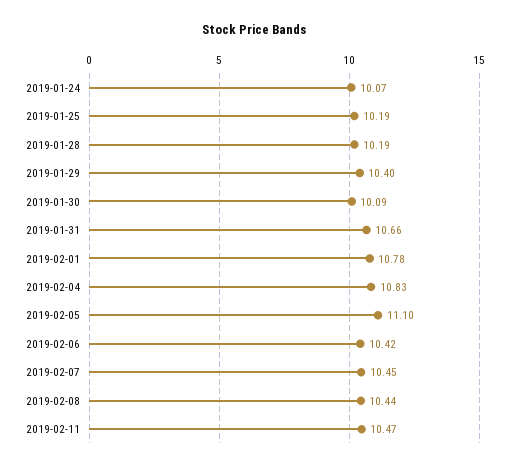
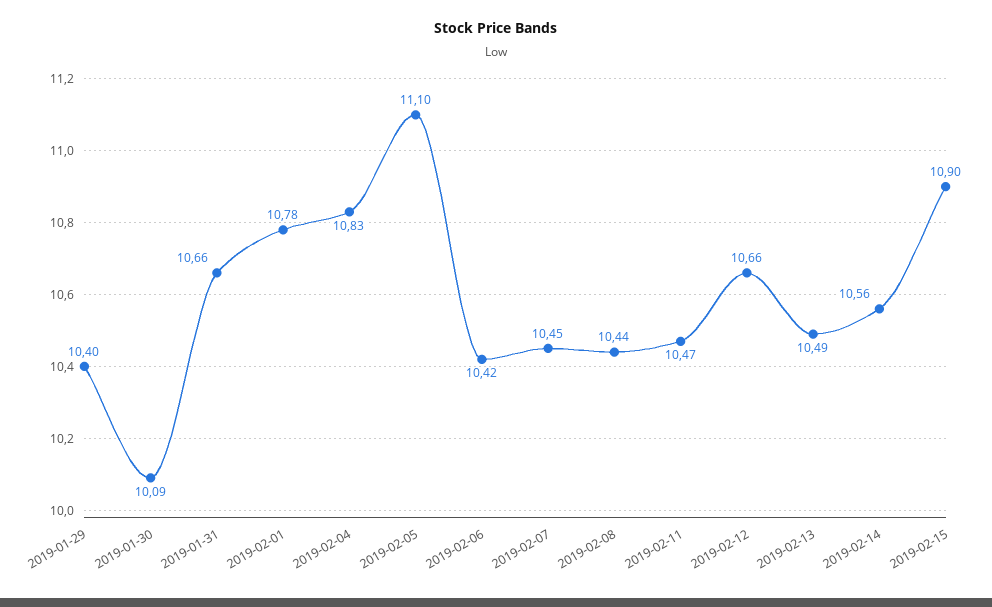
2019-01-24: 10.07 -> none
2019-01-25: 10.19 -> none
2019-01-28: 10.19 -> none
2019-02-12: none -> 10.66
2019-02-13: none -> 10.49
2019-02-14: none -> 10.56
2019-02-15: none -> 10.9

